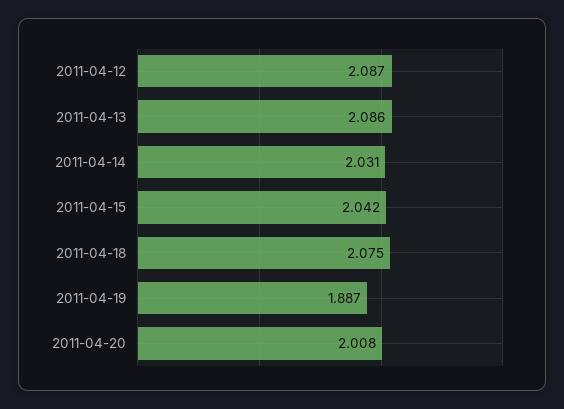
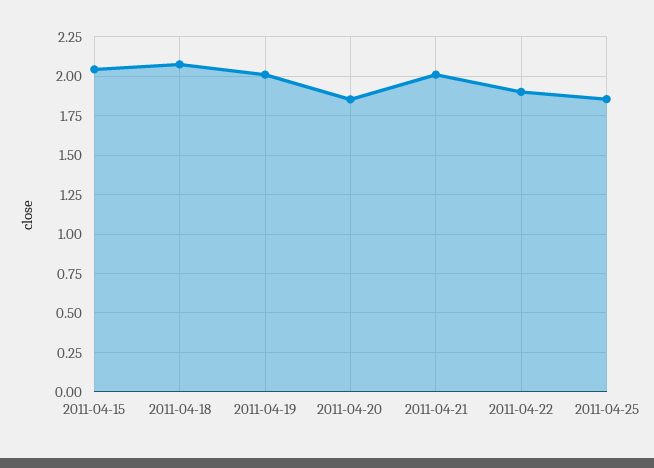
2011-04-12: 2.087 -> none
2011-04-13: 2.086 -> none
2011-04-14: 2.031 -> none
2011-04-19: 1.887 -> 2
2011-04-20: 2.008 -> 1.85
2011-04-21: none -> 2
2011-04-22: none -> 1.9
2011-04-25: none -> 1.85

